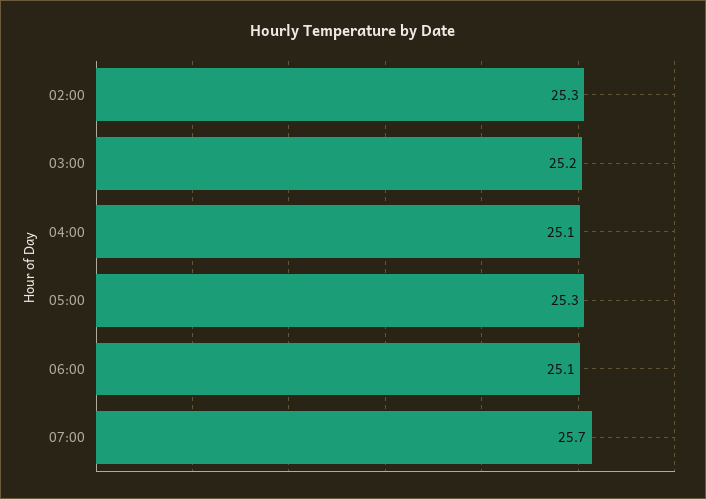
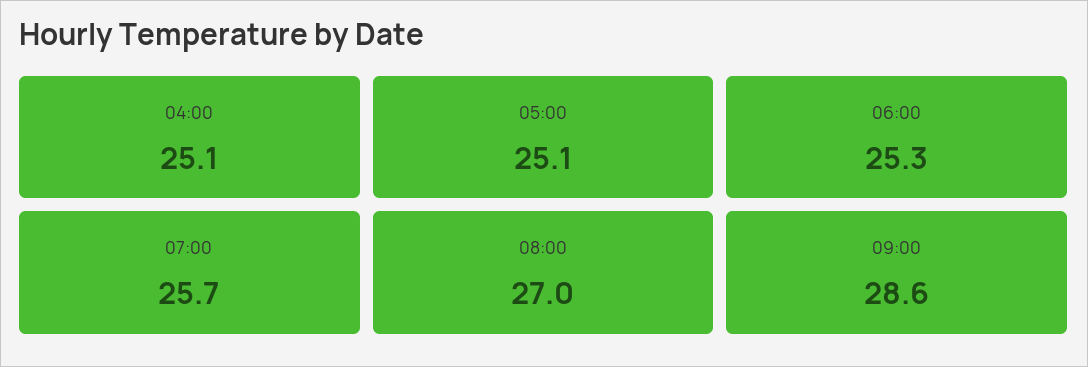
02:00: 25.3 -> none
03:00: 25.2 -> none
05:00: 25.3 -> 25.1
06:00: 25.1 -> 25.3
08:00: none -> 27
09:00: none -> 28.6

